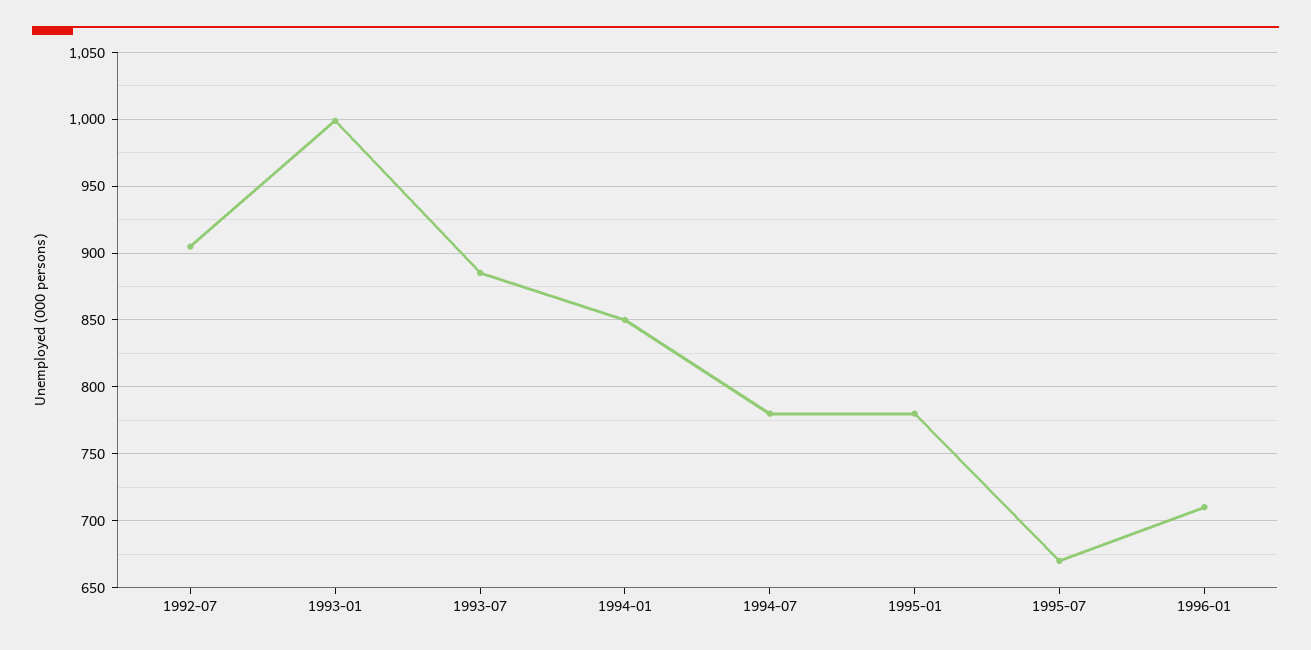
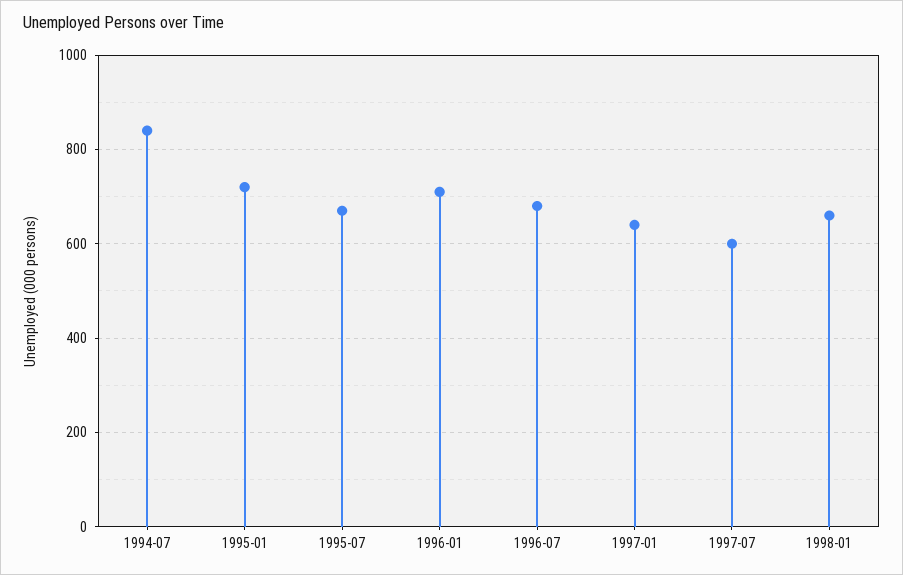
1992-07: 905 -> none
1993-01: 1000 -> none
1993-07: 885 -> none
1994-01: 850 -> none
1994-07: 780 -> 840
1995-01: 780 -> 720
1996-07: none -> 680
1997-01: none -> 640
1997-07: none -> 600
1998-01: none -> 660

